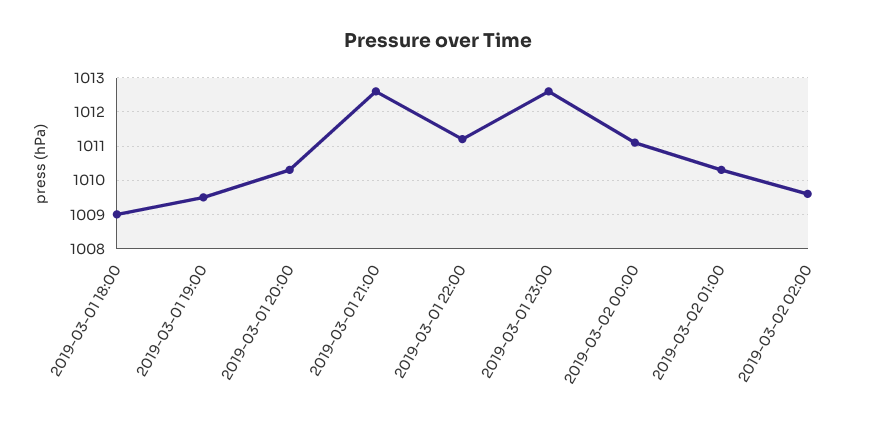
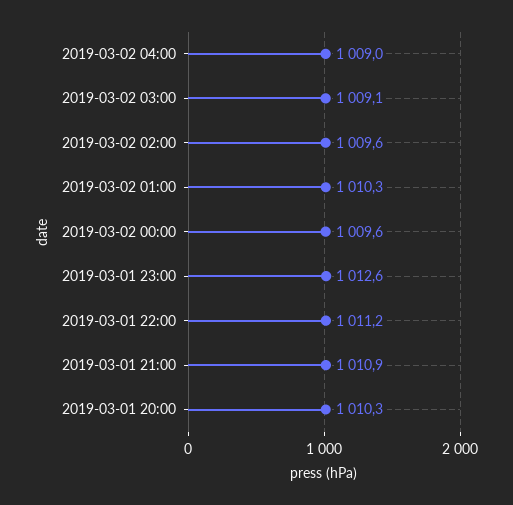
2019-03-01 18:00: 1009 -> none
2019-03-01 19:00: 1009.5 -> none
2019-03-01 21:00: 1012.5 -> 1010.9
2019-03-02 00:00: 1011 -> 1009.6
2019-03-02 04:00: none -> 1009
2019-03-02 03:00: none -> 1009.1

